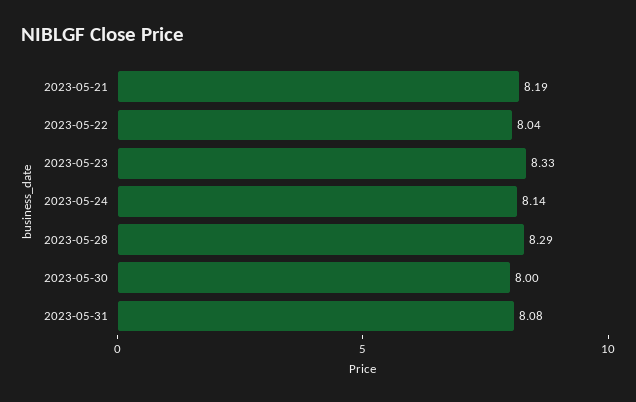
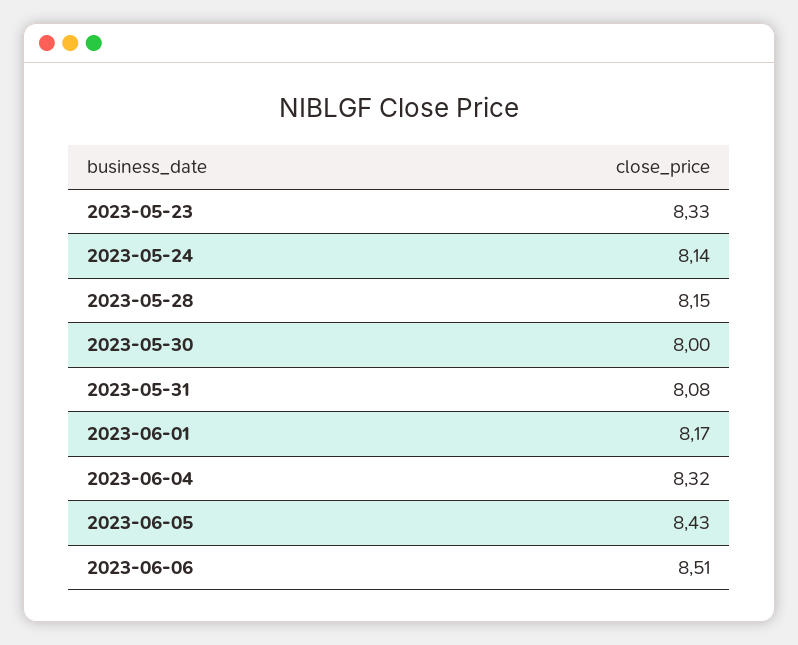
2023-05-21: 8.19 -> none
2023-05-22: 8.04 -> none
2023-05-28: 8.29 -> 8.15
2023-06-01: none -> 8.17
2023-06-04: none -> 8.32
2023-06-05: none -> 8.43
2023-06-06: none -> 8.51

